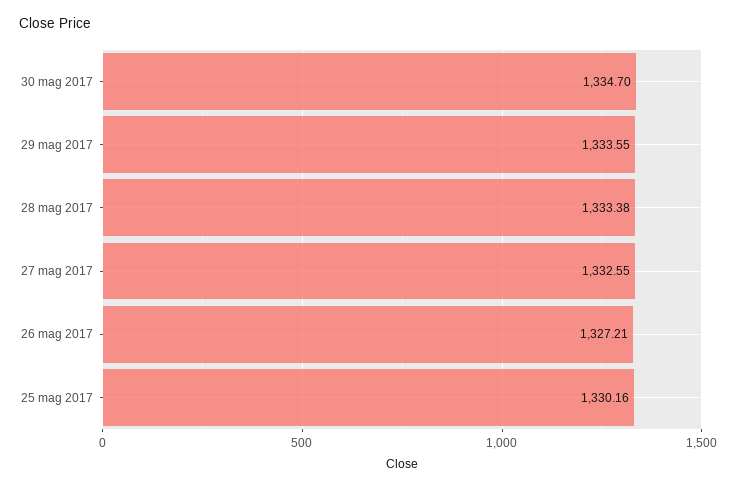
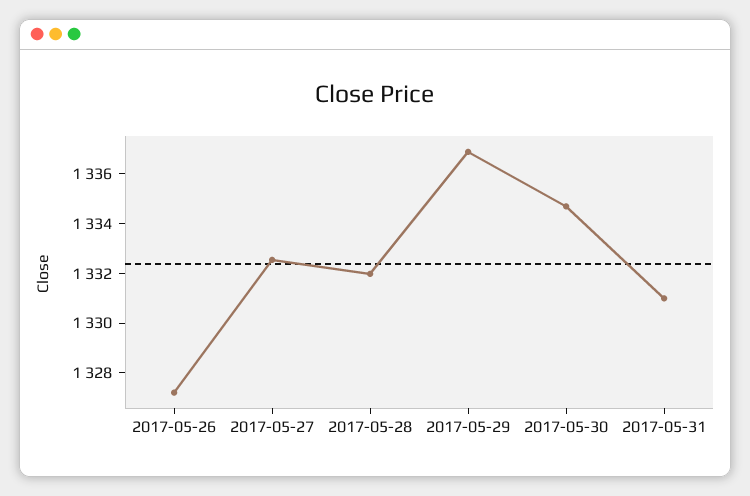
29 mag 2017: 1333.55 -> 1337
28 mag 2017: 1333.38 -> 1332
25 mag 2017: 1330.16 -> none
2017-05-31: none -> 1331

